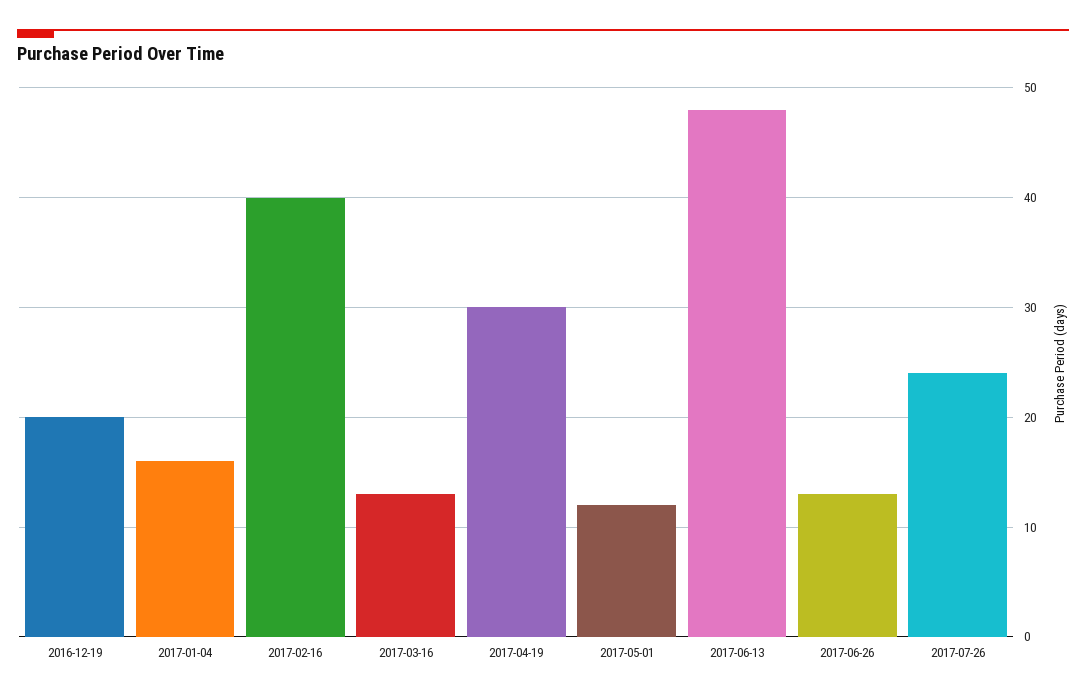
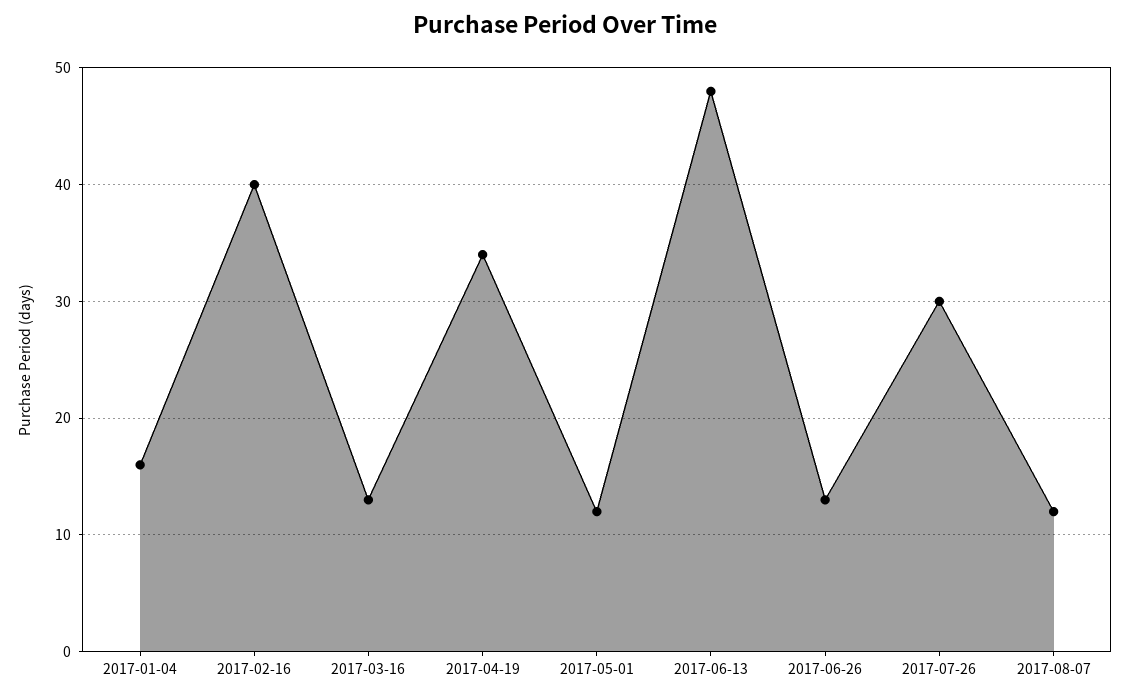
2016-12-19: 20 -> none
2017-04-19: 30 -> 34
2017-07-26: 24 -> 30
2017-08-07: none -> 12

